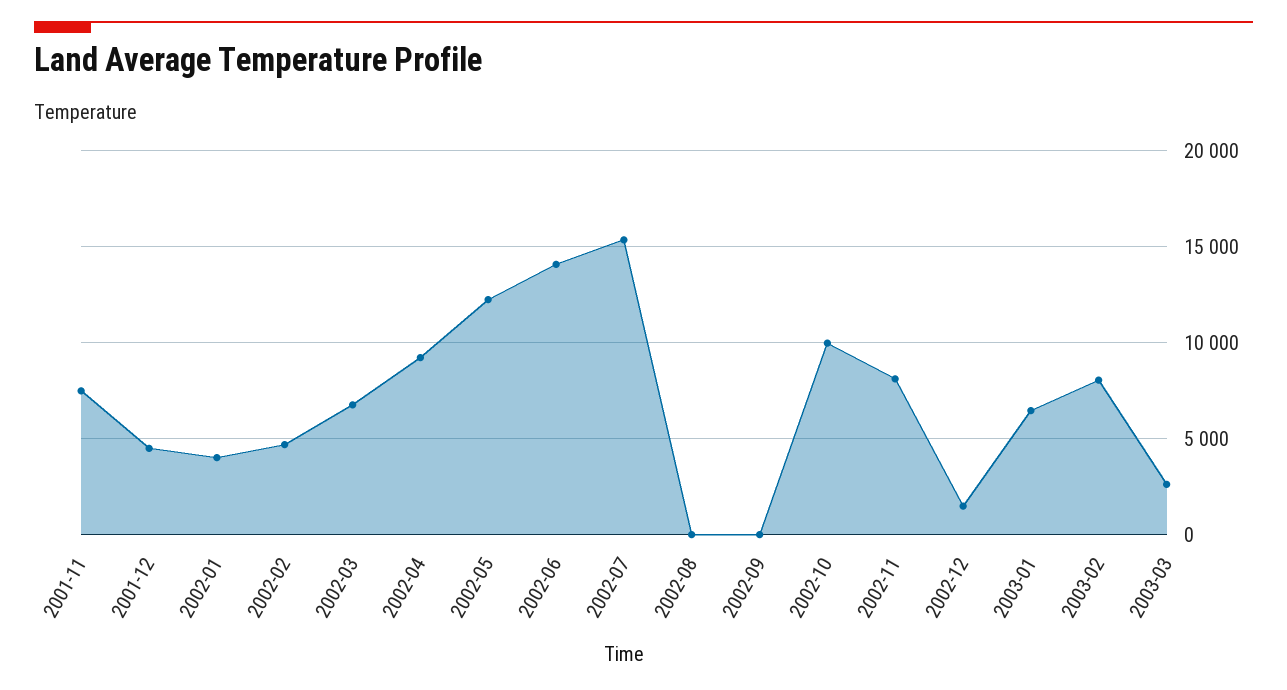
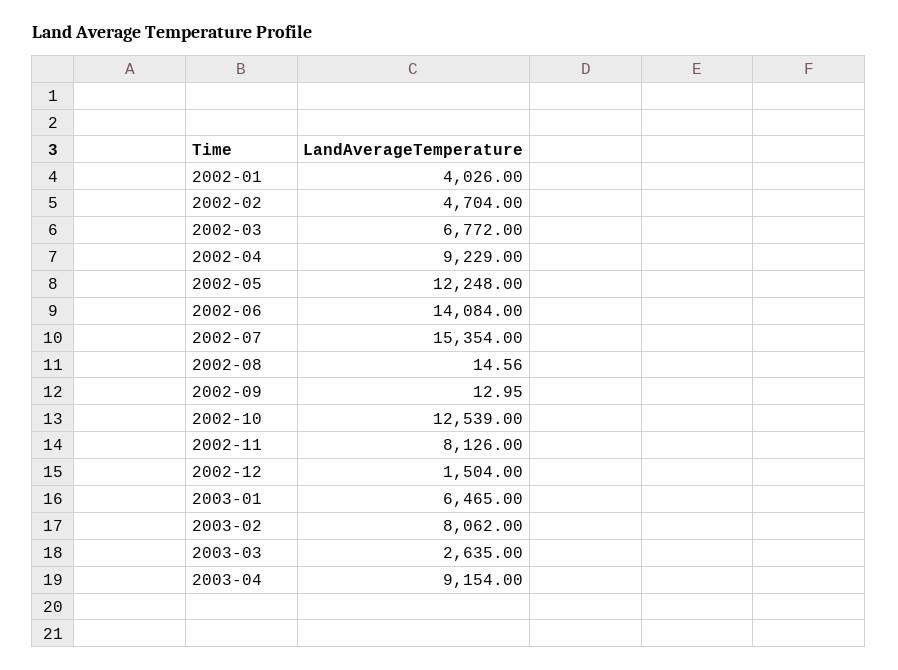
2001-11: 7500 -> none
2001-12: 4500 -> none
2002-10: 10000 -> 12539
2003-04: none -> 9154

